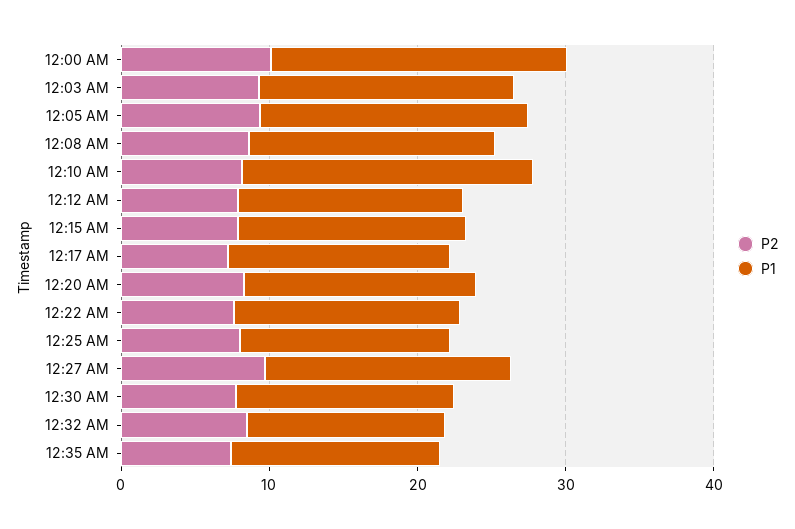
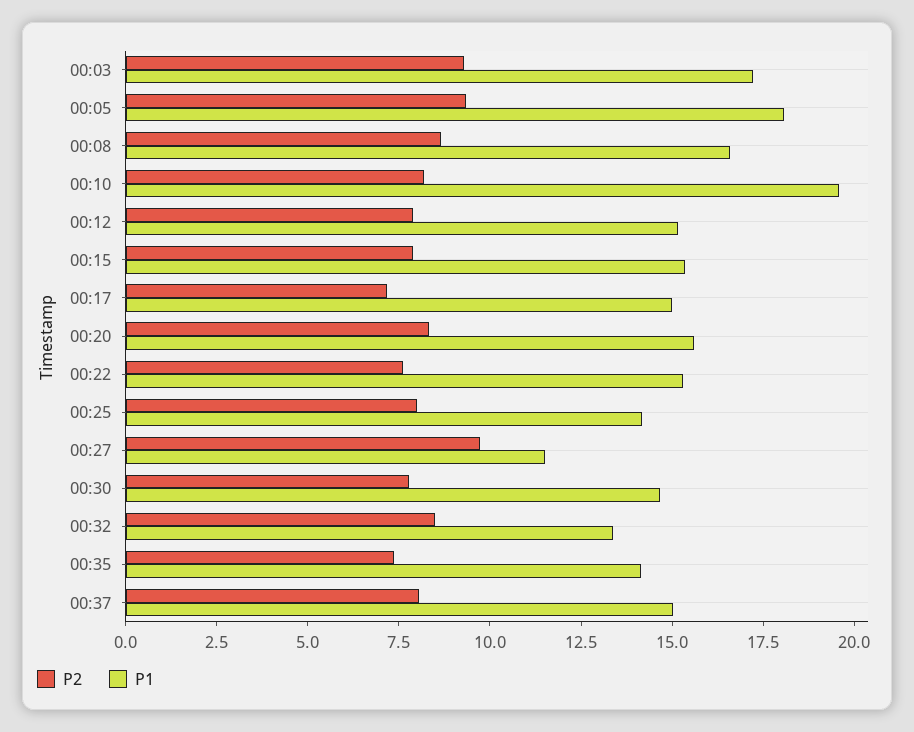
P2, 12:00 AM: 10 -> none
P1, 12:00 AM: 20 -> none
P1, 12:27 AM: 16 -> 11.5
P2, 00:37: none -> 8
P1, 00:37: none -> 15

